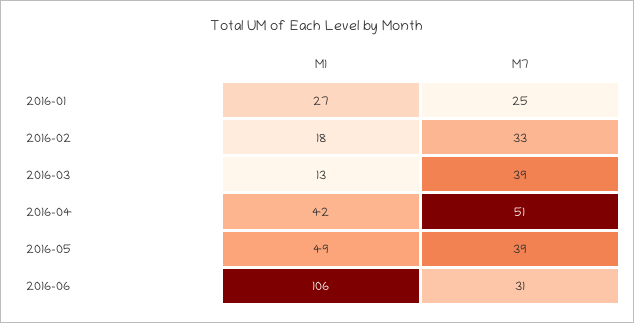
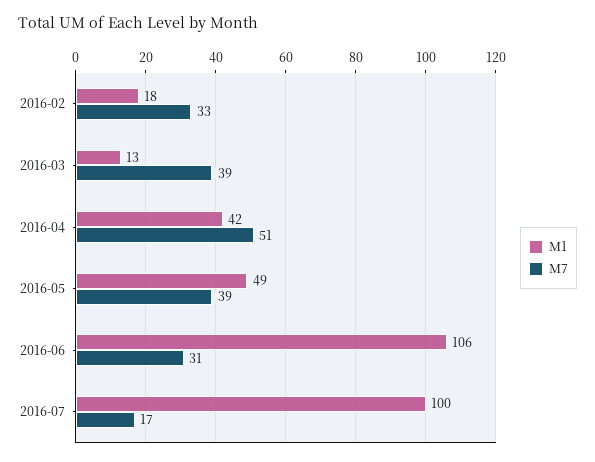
M1, 2016-01: 27 -> none
M7, 2016-01: 25 -> none
M1, 2016-07: none -> 100
M7, 2016-07: none -> 17

